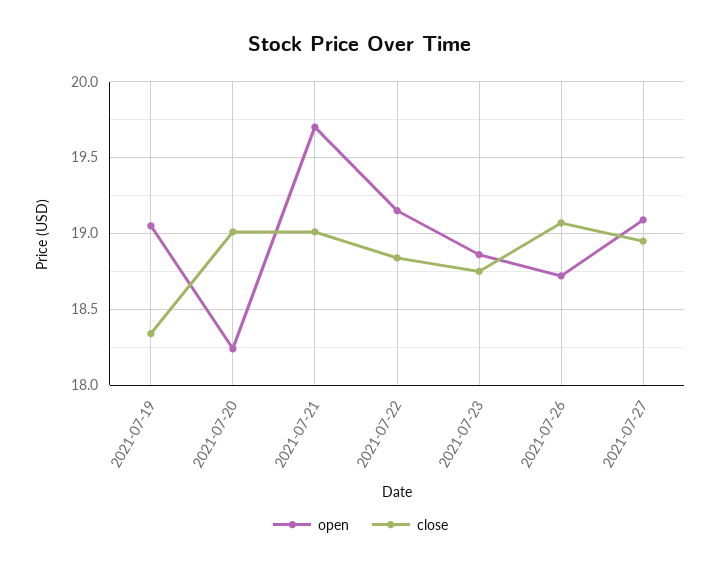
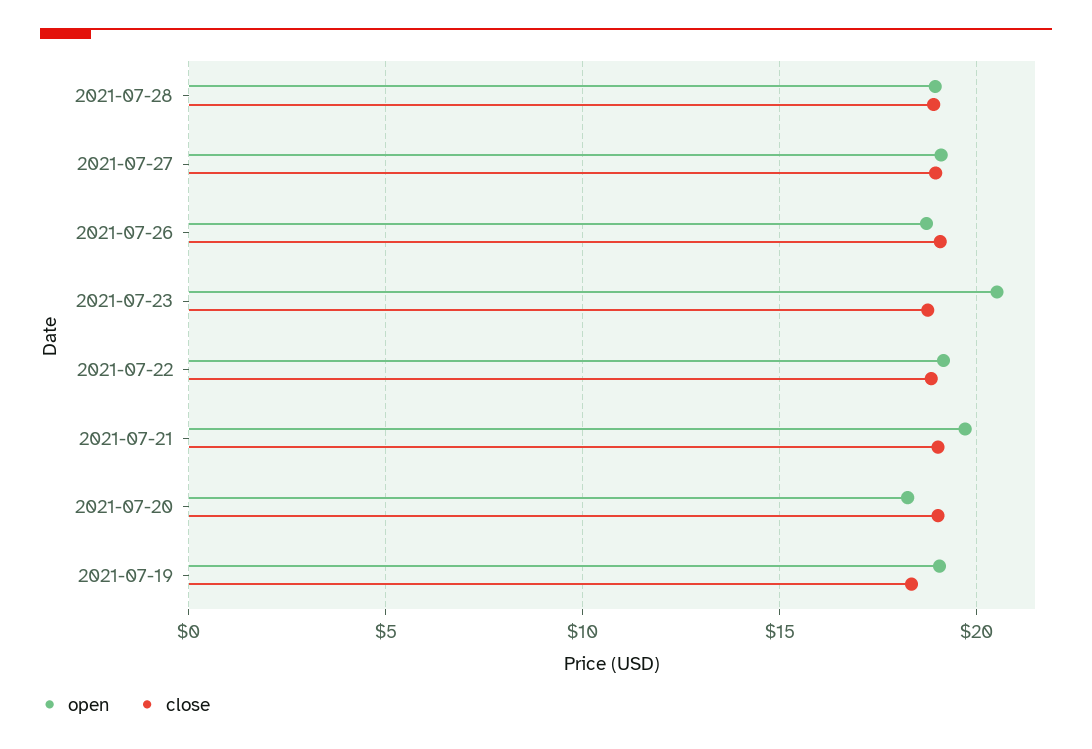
open, 2021-07-23: 18.85 -> 20.5
open, 2021-07-28: none -> 19
close, 2021-07-28: none -> 19

